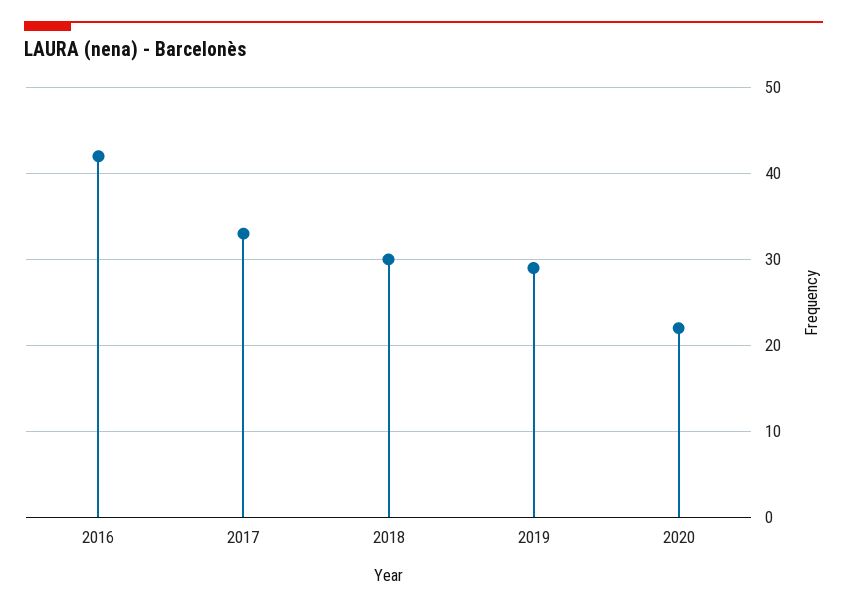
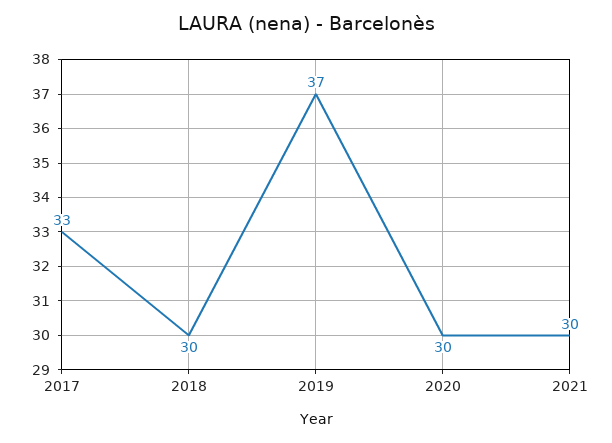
2016: 42 -> none
2019: 29 -> 37
2020: 22 -> 30
2021: none -> 30

